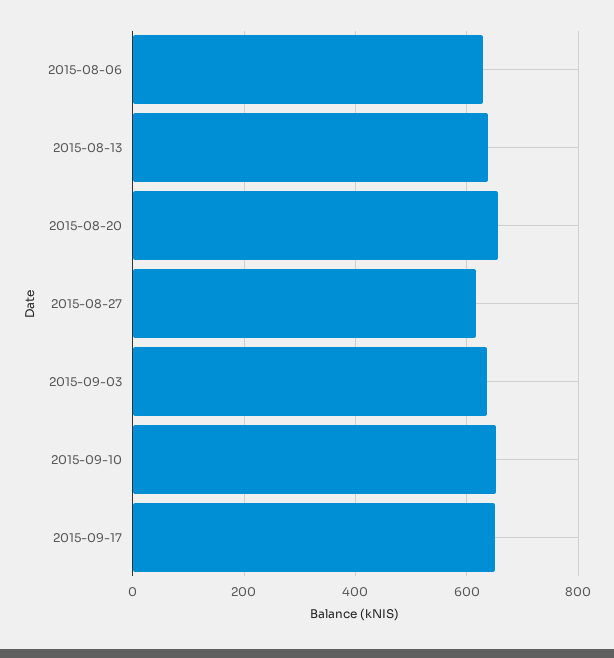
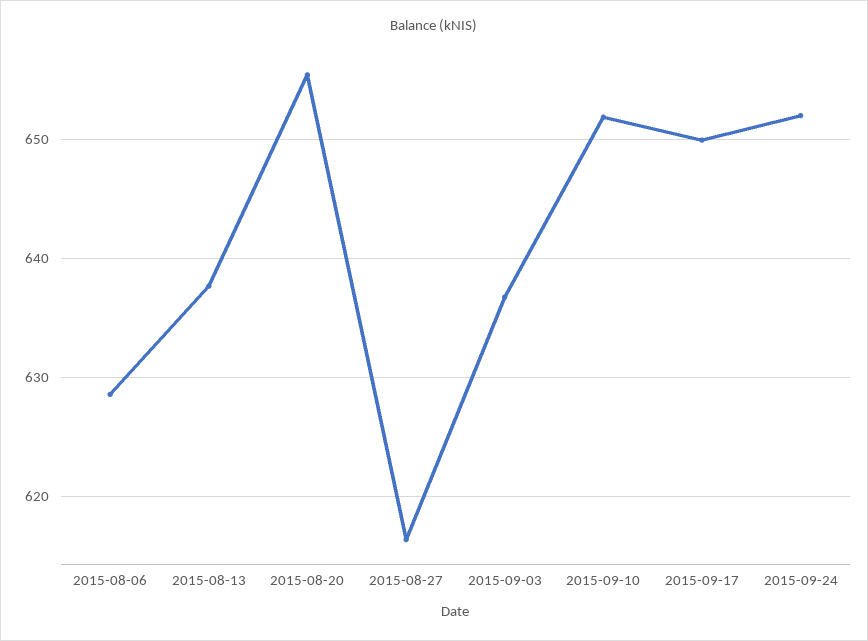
2015-09-24: none -> 652

